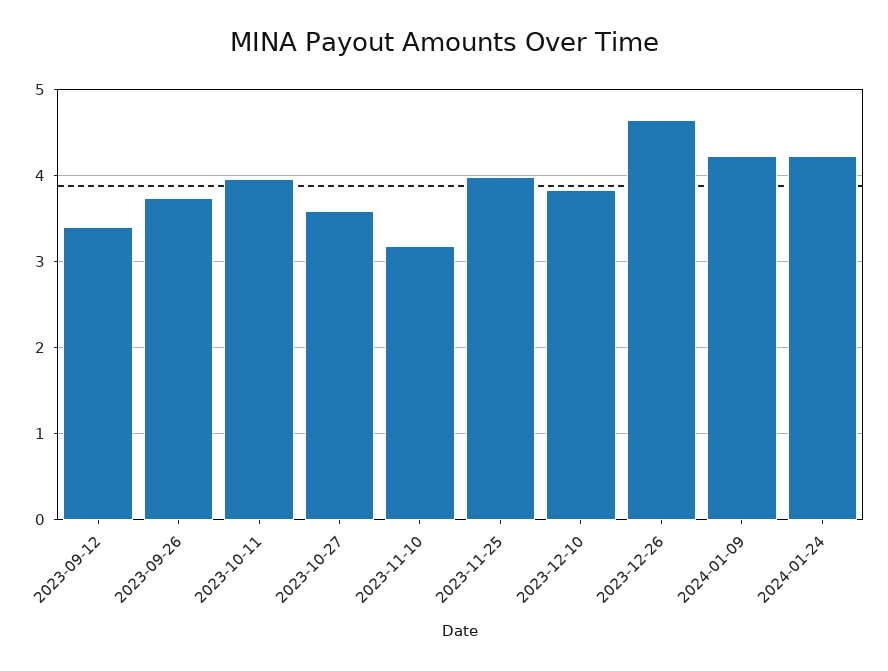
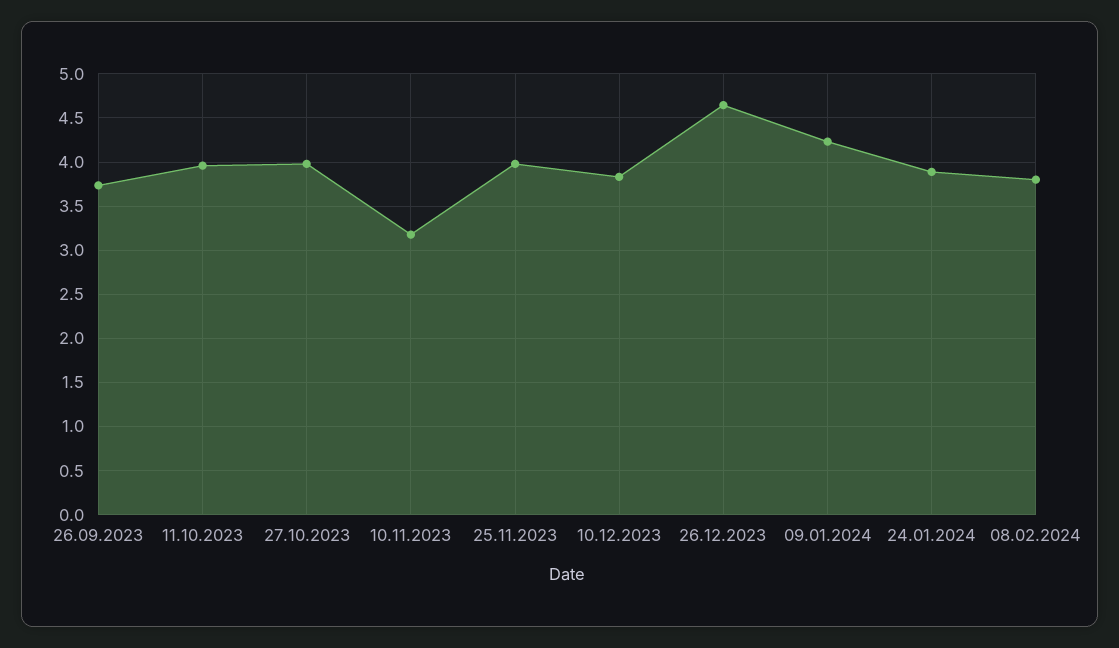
2023-09-12: 3.4 -> none
2023-10-27: 3.6 -> 4
2024-01-24: 4.2 -> 3.9
08.02.2024: none -> 3.8

